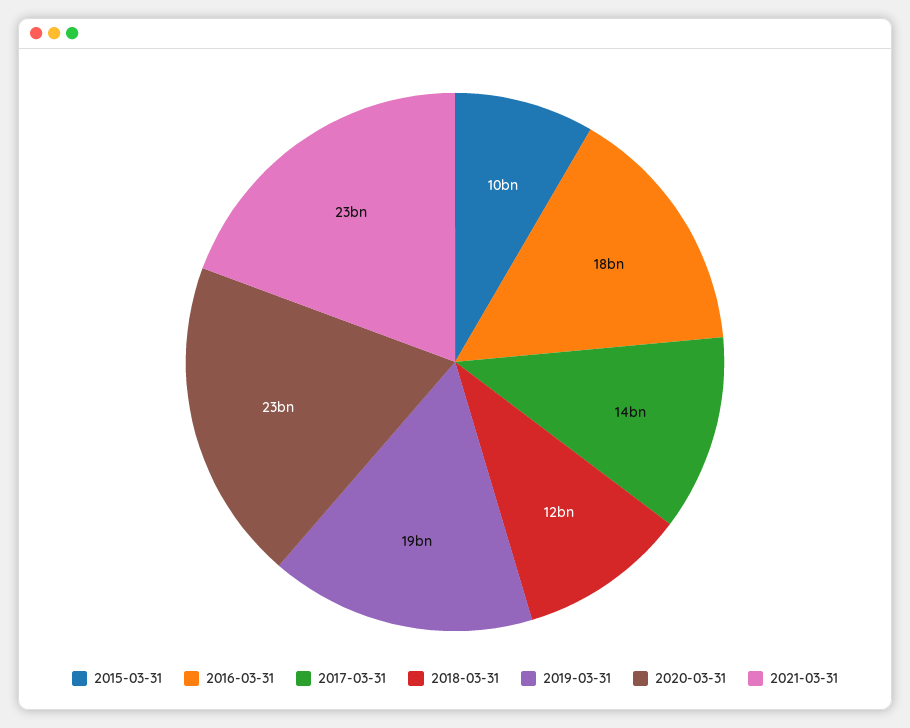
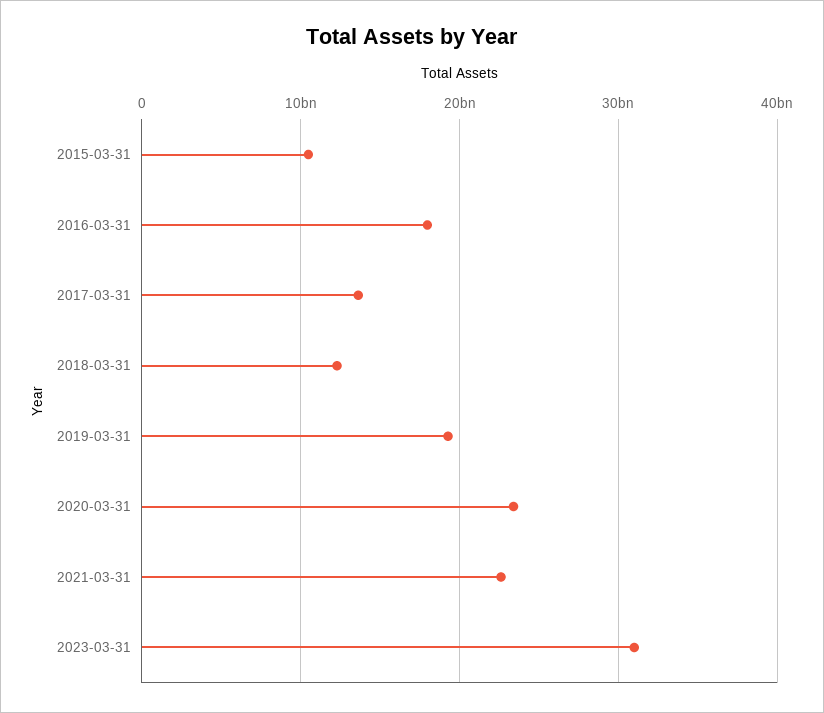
2023-03-31: none -> 31000000000

